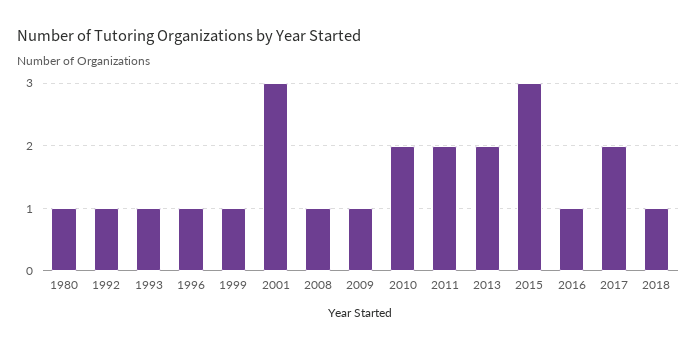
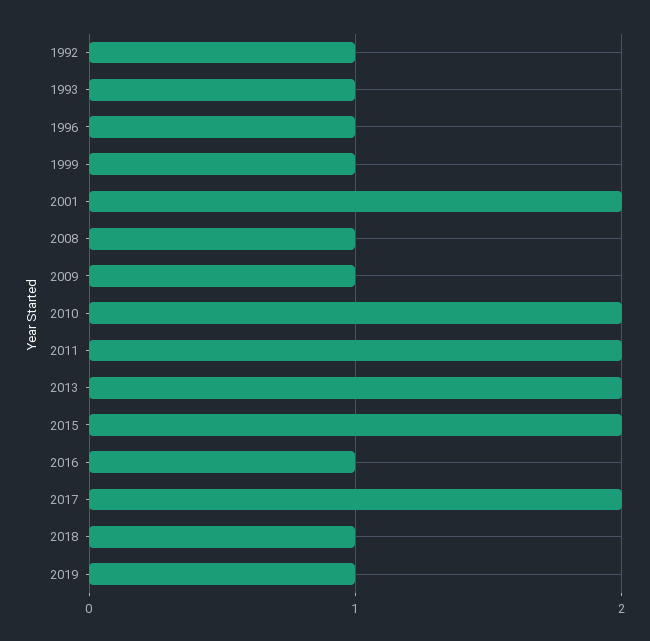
1980: 1 -> none
2001: 3 -> 2
2015: 3 -> 2
2019: none -> 1

